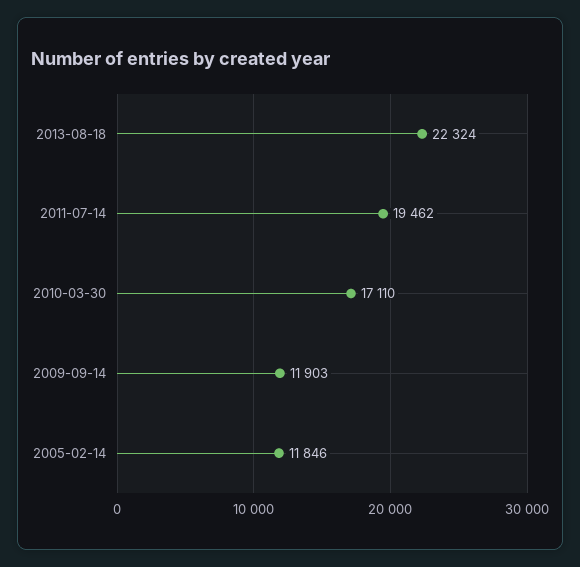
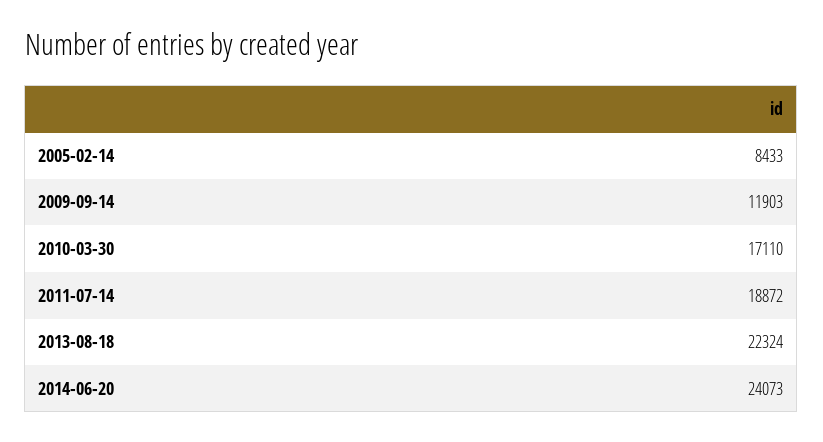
2011-07-14: 19462 -> 18872
2005-02-14: 11846 -> 8433
2014-06-20: none -> 24073

